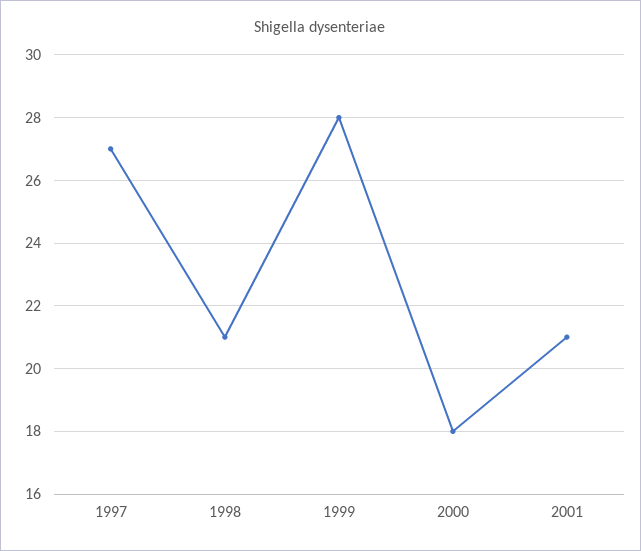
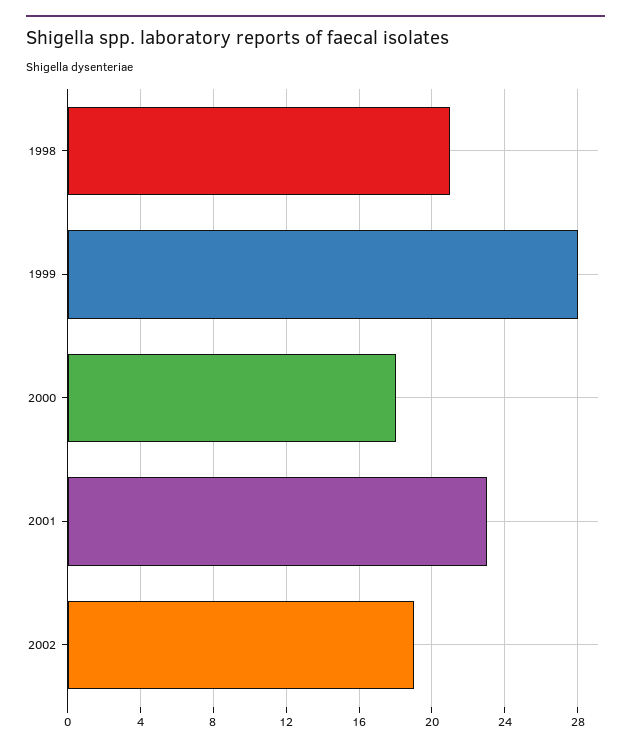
1997: 27 -> none
2001: 21 -> 23
2002: none -> 19

